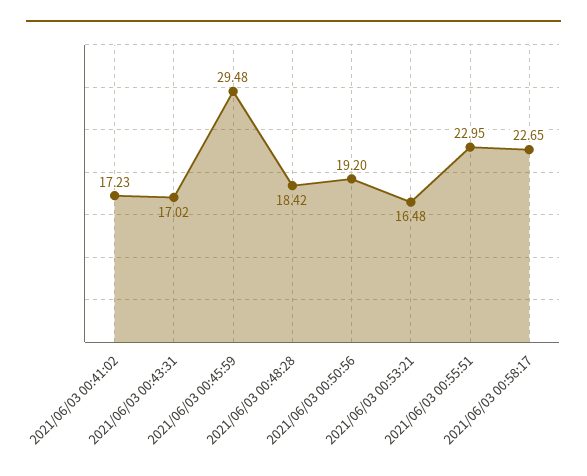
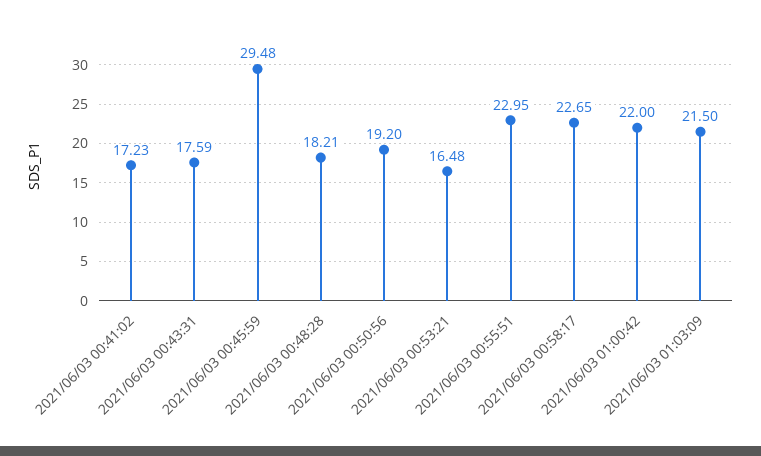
2021/06/03 00:43:31: 17.02 -> 17.59
2021/06/03 00:48:28: 18.42 -> 18.21
2021/06/03 01:00:42: none -> 22
2021/06/03 01:03:09: none -> 21.5

